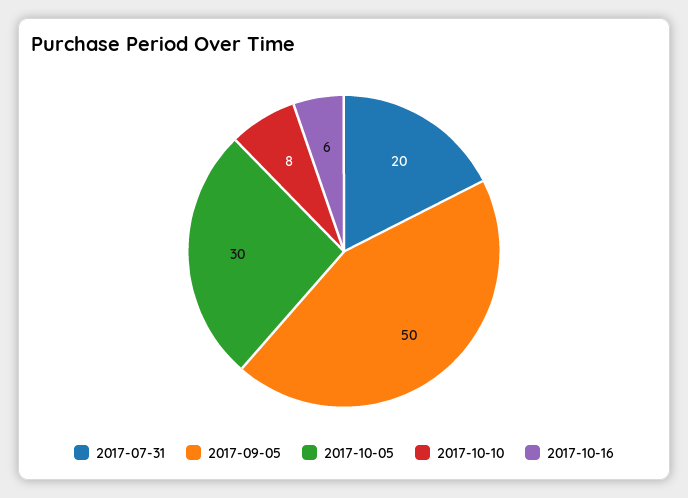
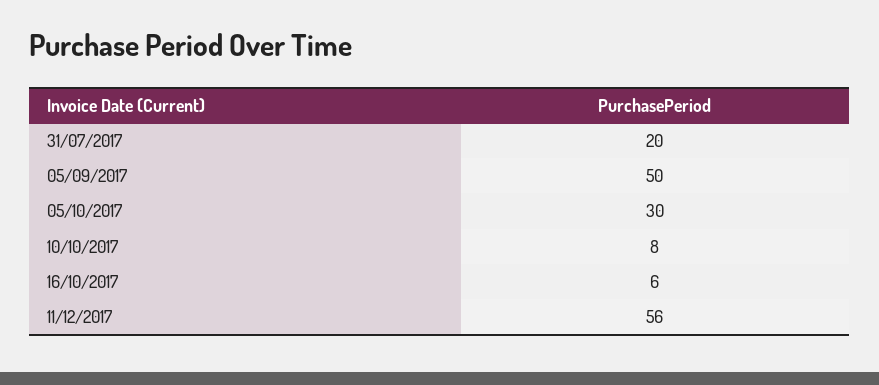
11/12/2017: none -> 56

